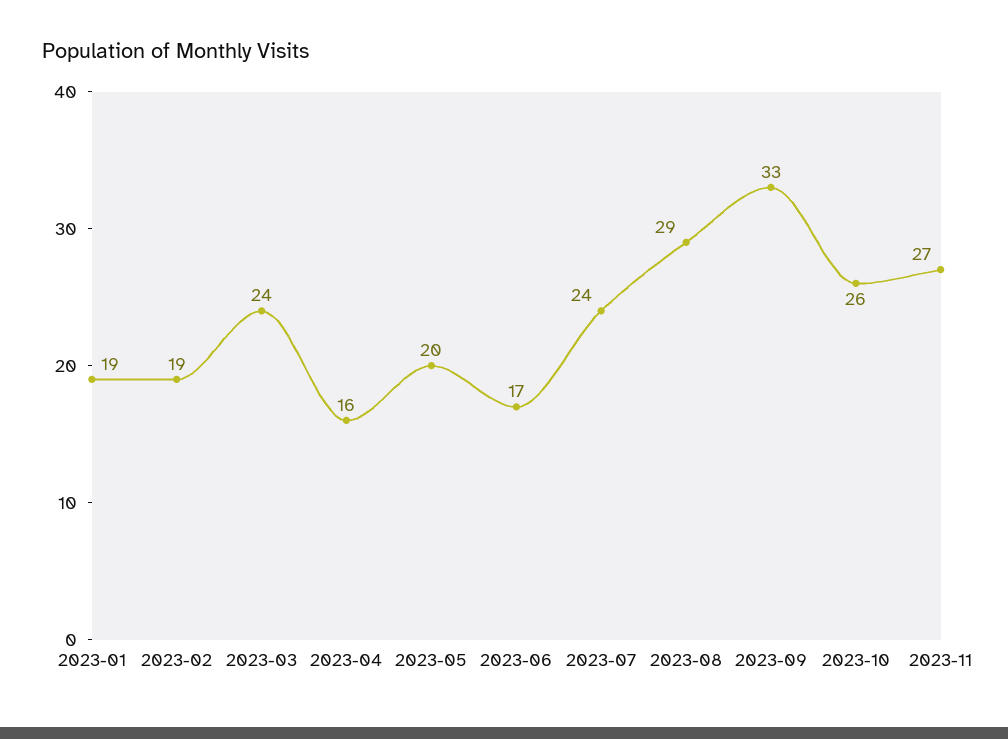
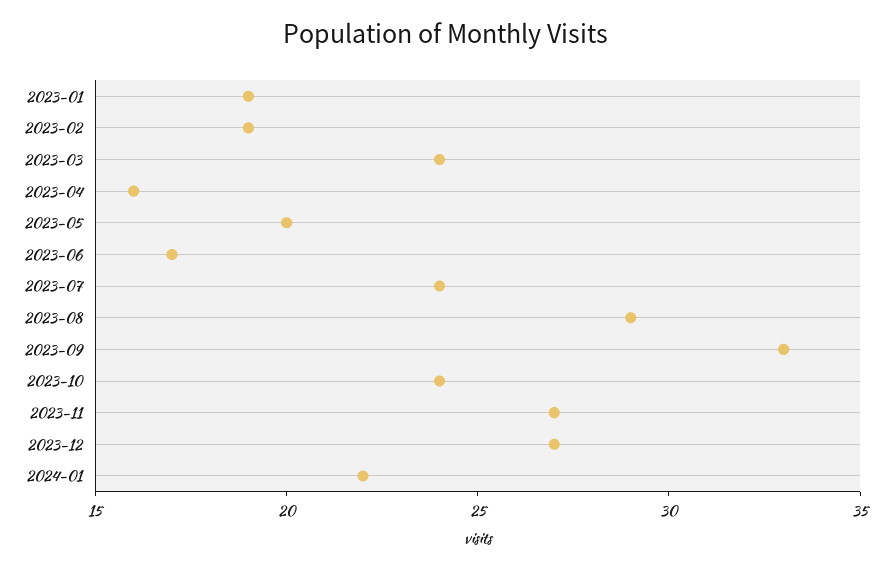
2023-10: 26 -> 24
2023-12: none -> 27
2024-01: none -> 22

